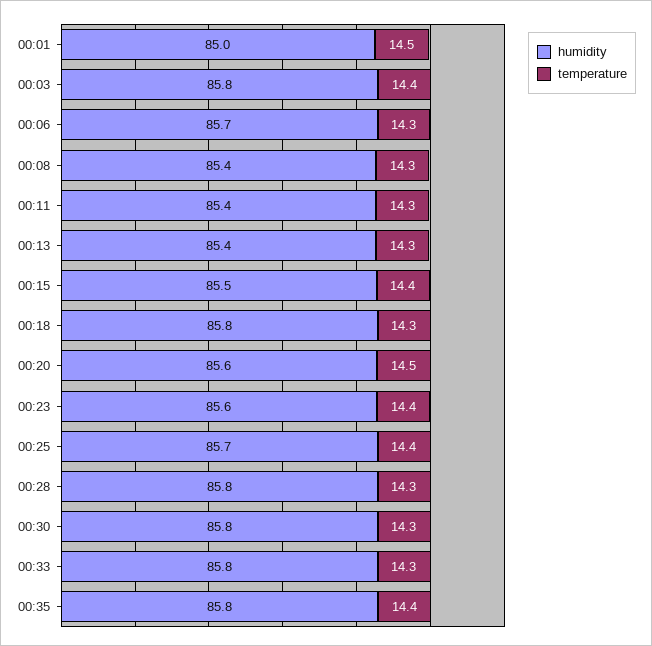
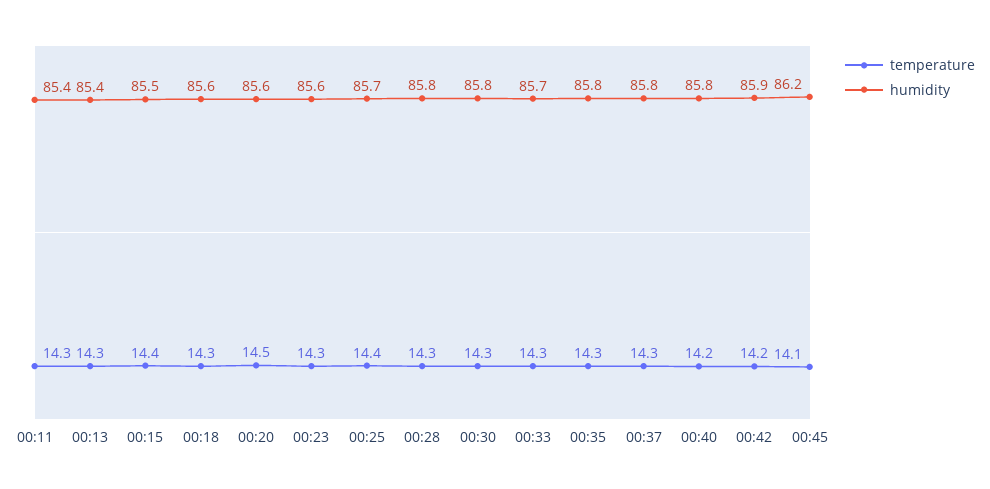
humidity, 00:01: 85 -> none
temperature, 00:01: 14.5 -> none
humidity, 00:03: 85.8 -> none
temperature, 00:03: 14.4 -> none
humidity, 00:06: 85.7 -> none
temperature, 00:06: 14.3 -> none
humidity, 00:08: 85.4 -> none
temperature, 00:08: 14.3 -> none
humidity, 00:18: 85.8 -> 85.6
temperature, 00:23: 14.4 -> 14.3
humidity, 00:33: 85.8 -> 85.7
temperature, 00:35: 14.4 -> 14.3
temperature, 00:37: none -> 14.3
humidity, 00:37: none -> 85.8
temperature, 00:40: none -> 14.2
humidity, 00:40: none -> 85.8
temperature, 00:42: none -> 14.2
humidity, 00:42: none -> 85.9
temperature, 00:45: none -> 14.1
humidity, 00:45: none -> 86.2

